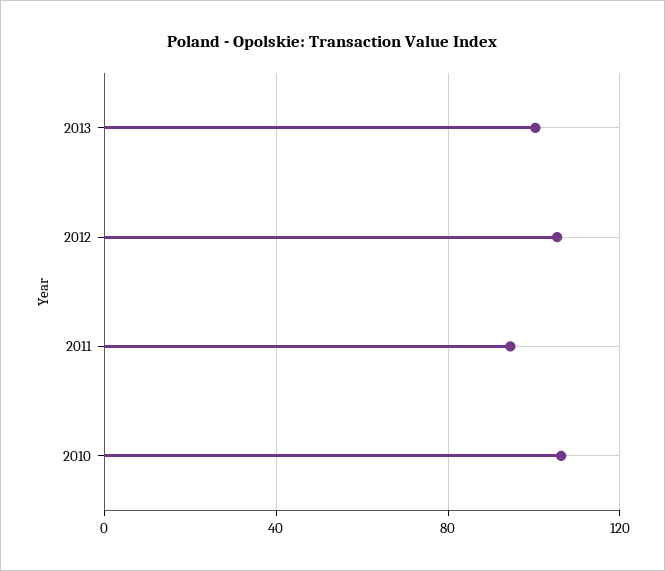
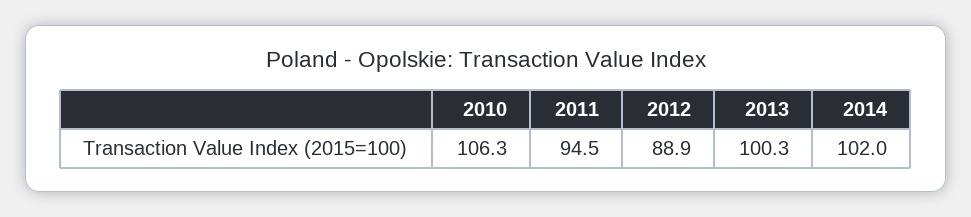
2012: 105 -> 88.9
2014: none -> 102

